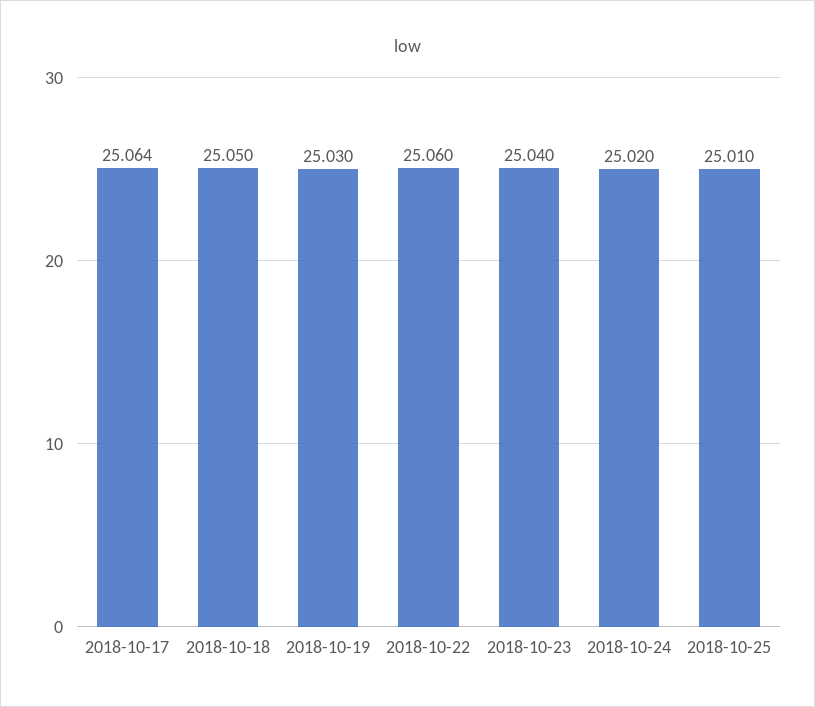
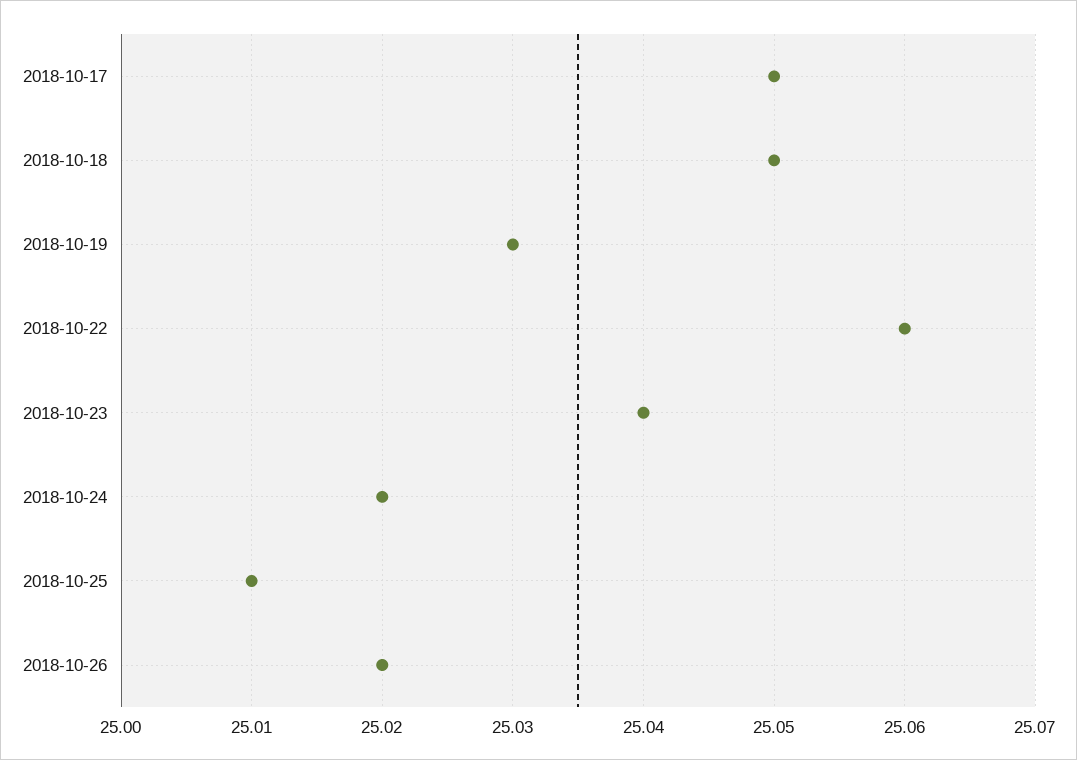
2018-10-17: 25.064 -> 25.05
2018-10-26: none -> 25.02

